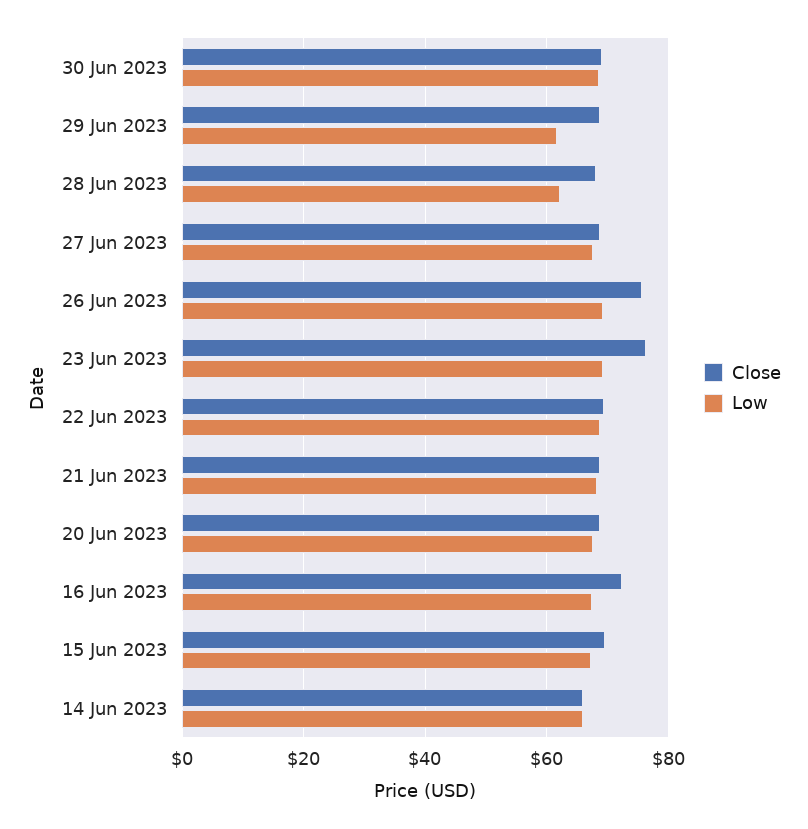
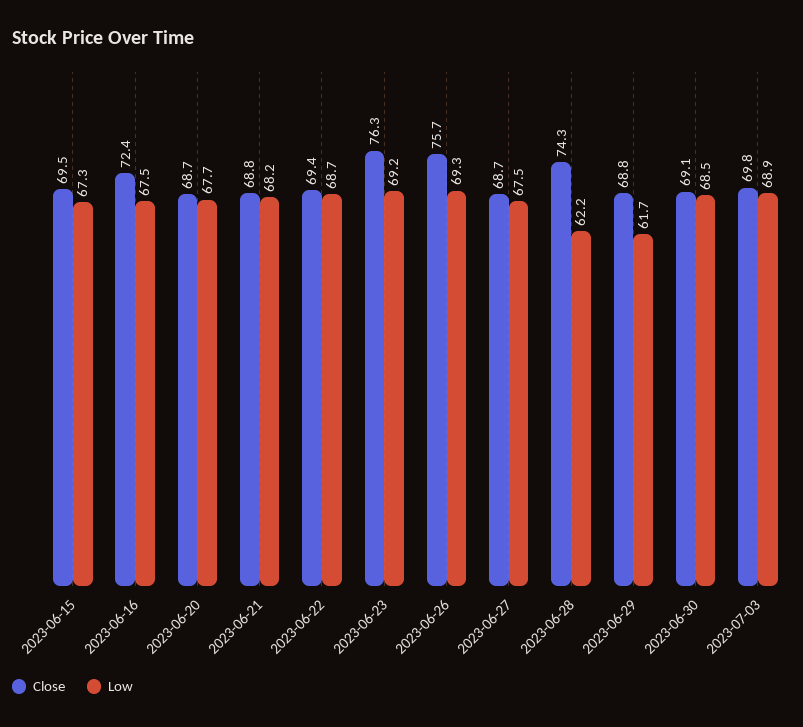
Close, 28 Jun 2023: 68 -> 74.3
Close, 14 Jun 2023: 66 -> none
Low, 14 Jun 2023: 66 -> none
Close, 2023-07-03: none -> 69.8
Low, 2023-07-03: none -> 68.9

